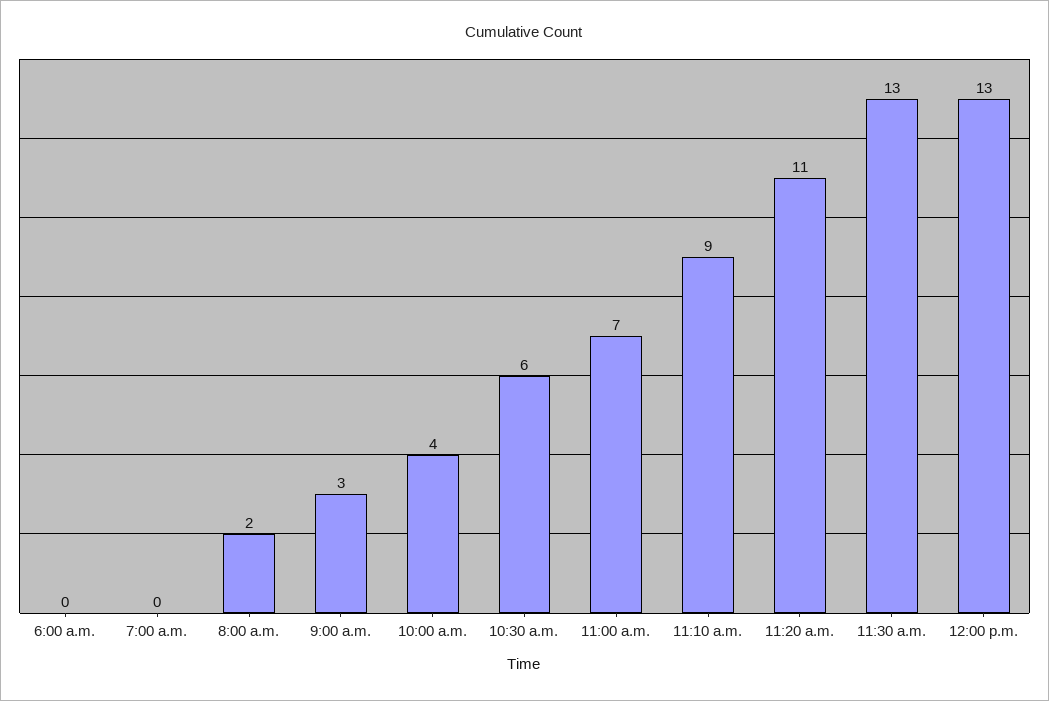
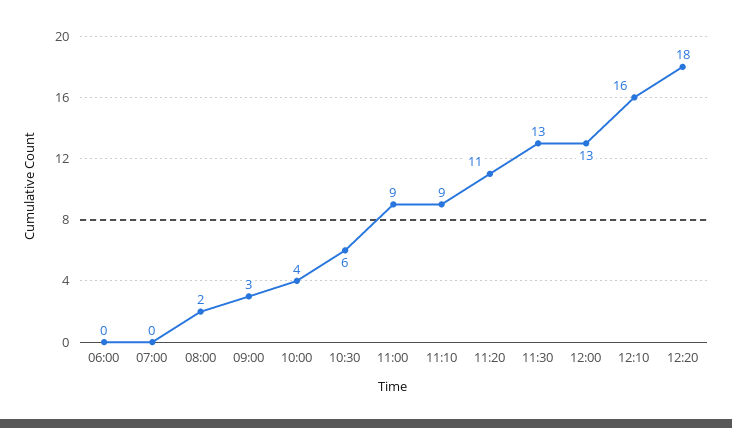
11:00 a.m.: 7 -> 9
12:10: none -> 16
12:20: none -> 18

